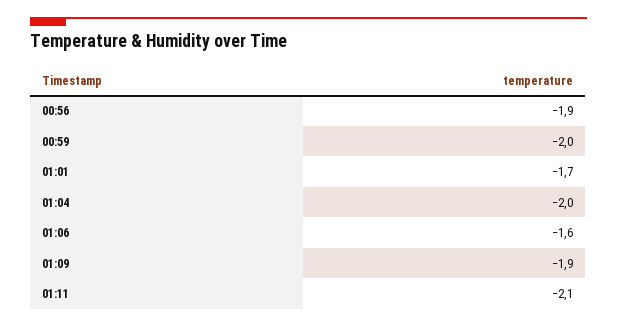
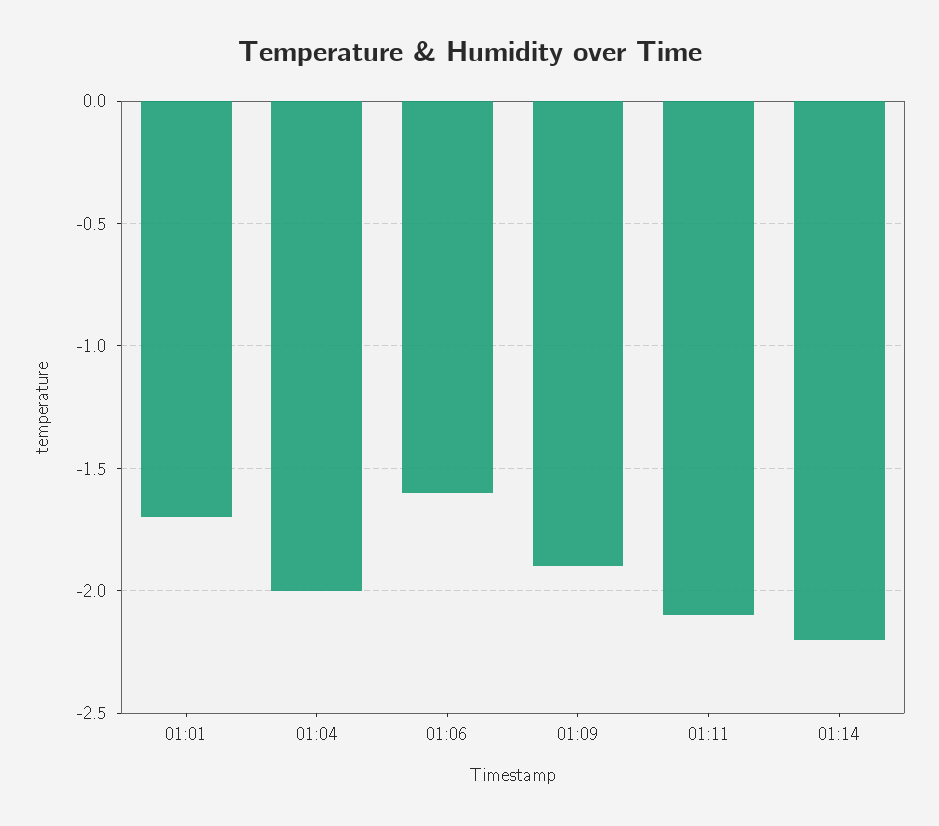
00:56: -1.9 -> none
00:59: -2 -> none
01:14: none -> -2.2

